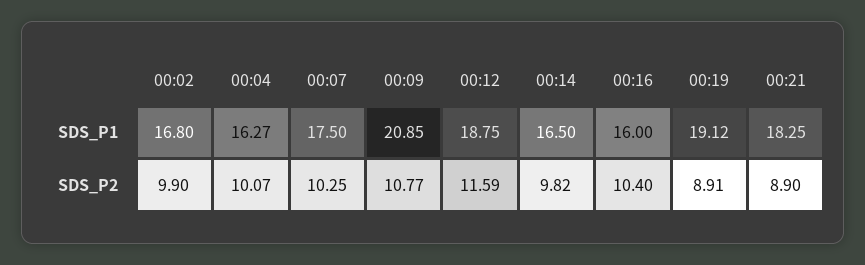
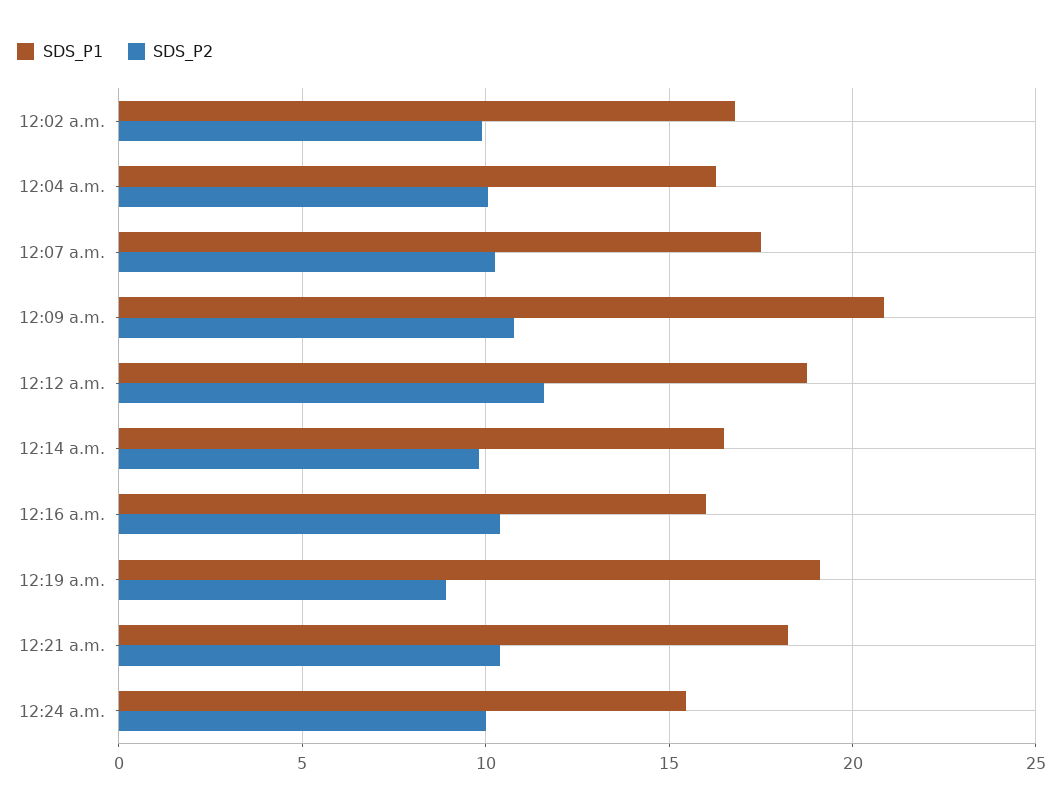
SDS_P2, 00:21: 8.9 -> 10.5
SDS_P1, 12:24 a.m.: none -> 15.5
SDS_P2, 12:24 a.m.: none -> 10

